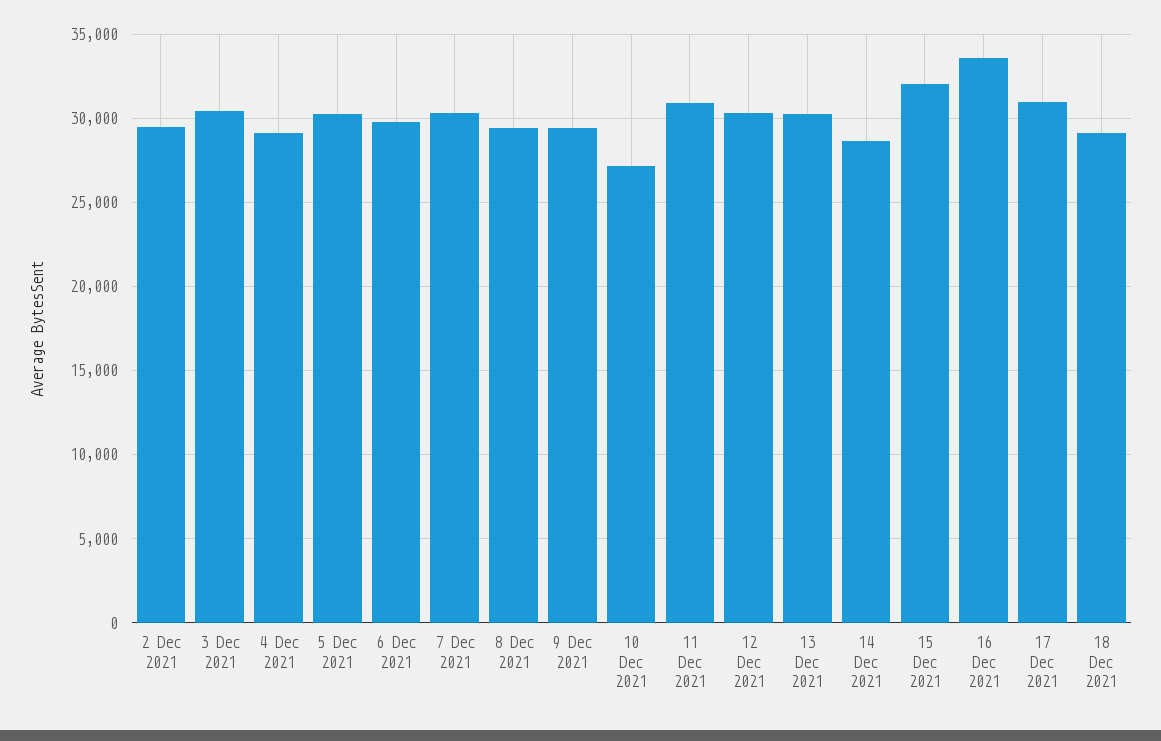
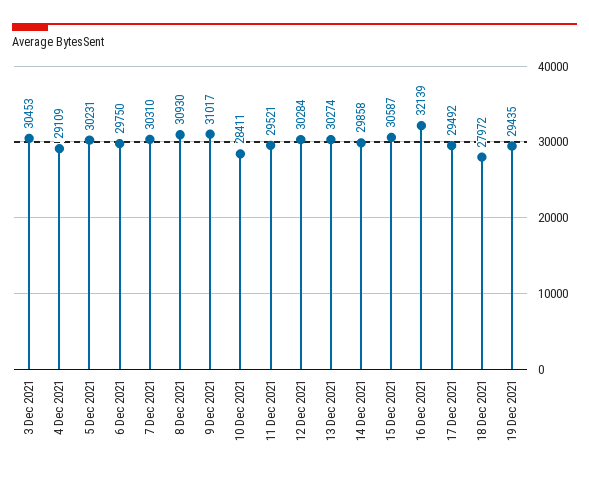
2 Dec 2021: 29500 -> none
8 Dec 2021: 29500 -> 30930
9 Dec 2021: 29500 -> 31017
10 Dec 2021: 27000 -> 28411
11 Dec 2021: 31000 -> 29521
14 Dec 2021: 28500 -> 29858
15 Dec 2021: 32000 -> 30587
16 Dec 2021: 33500 -> 32139
17 Dec 2021: 31000 -> 29492
18 Dec 2021: 29000 -> 27972
19 Dec 2021: none -> 29435

